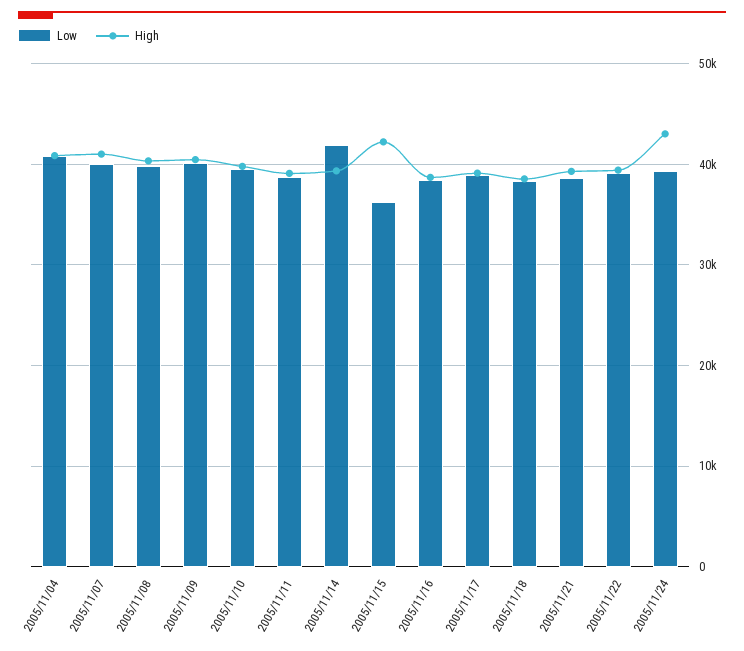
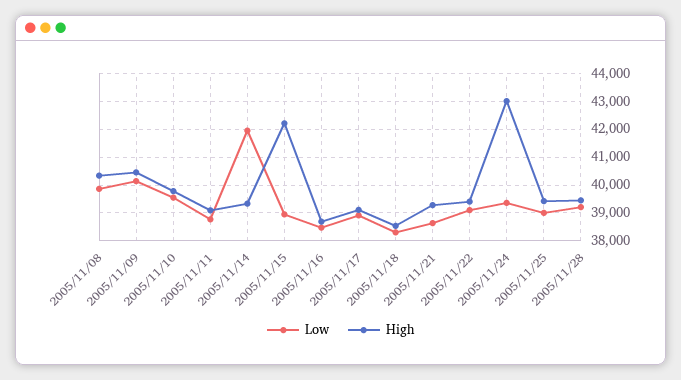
Low, 2005/11/04: 41000 -> none
High, 2005/11/04: 41000 -> none
Low, 2005/11/07: 40000 -> none
High, 2005/11/07: 41000 -> none
Low, 2005/11/15: 36000 -> 39000
Low, 2005/11/25: none -> 39000
High, 2005/11/25: none -> 39500
Low, 2005/11/28: none -> 39250
High, 2005/11/28: none -> 39500

